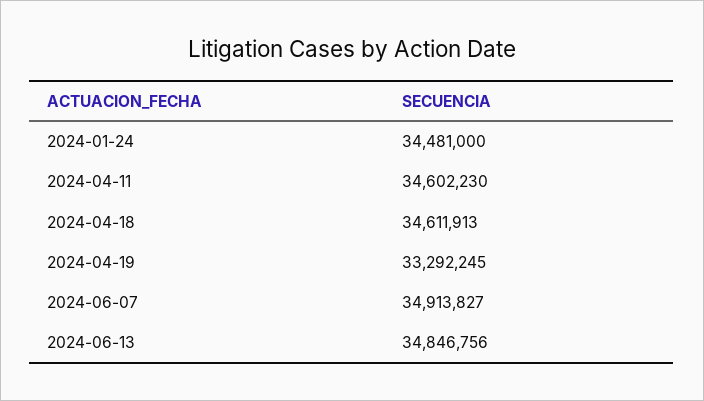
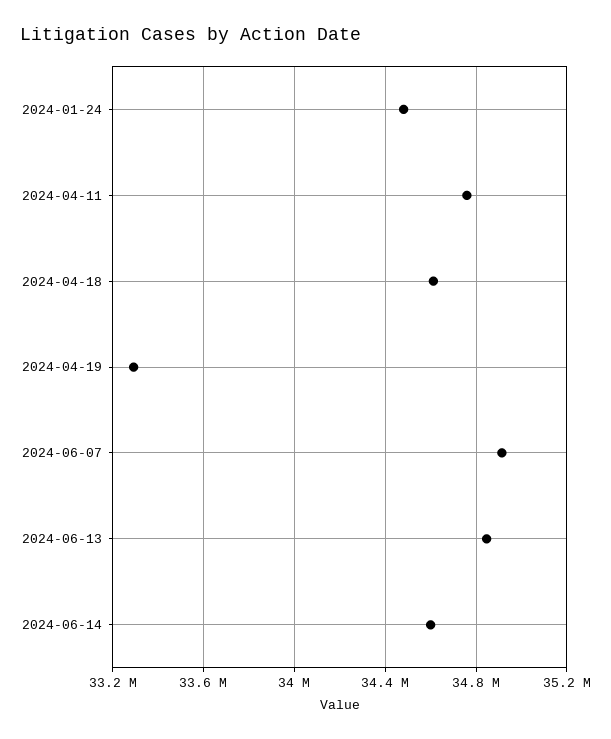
2024-04-11: 34602230 -> 34750000
2024-06-14: none -> 34600000

